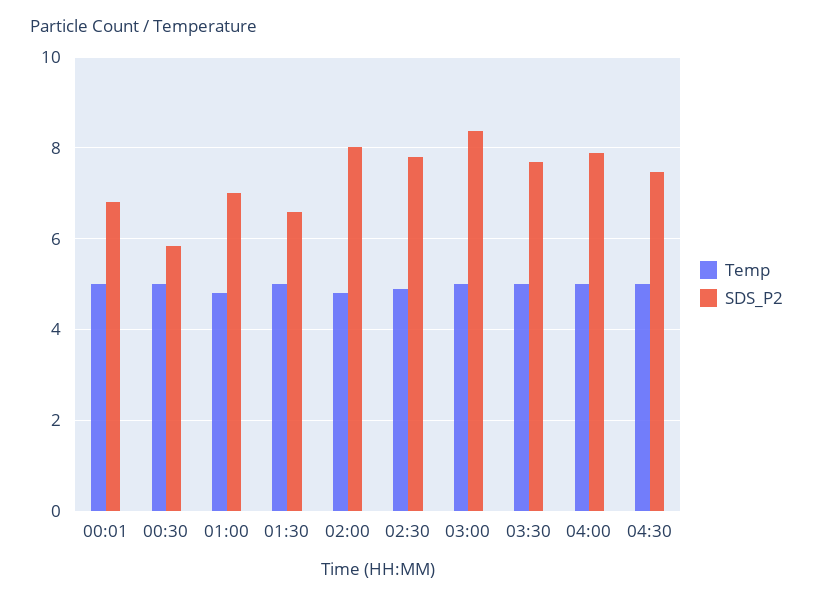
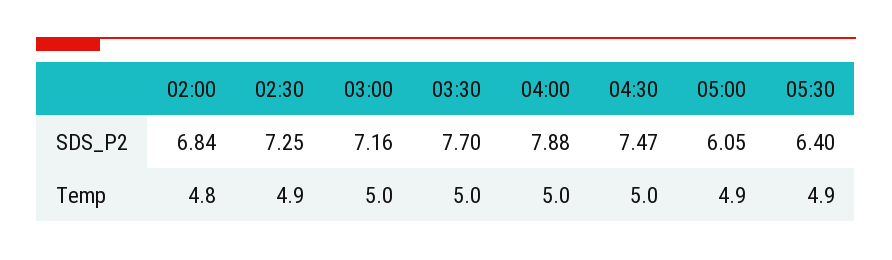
Temp, 00:01: 5 -> none
SDS_P2, 00:01: 6.8 -> none
Temp, 00:30: 5 -> none
SDS_P2, 00:30: 5.8 -> none
Temp, 01:00: 4.8 -> none
SDS_P2, 01:00: 7 -> none
Temp, 01:30: 5 -> none
SDS_P2, 01:30: 6.6 -> none
SDS_P2, 02:00: 8 -> 6.84
SDS_P2, 02:30: 7.8 -> 7.25
SDS_P2, 03:00: 8.4 -> 7.16
SDS_P2, 05:00: none -> 6.05
SDS_P2, 05:30: none -> 6.4
Temp, 05:00: none -> 4.9
Temp, 05:30: none -> 4.9

